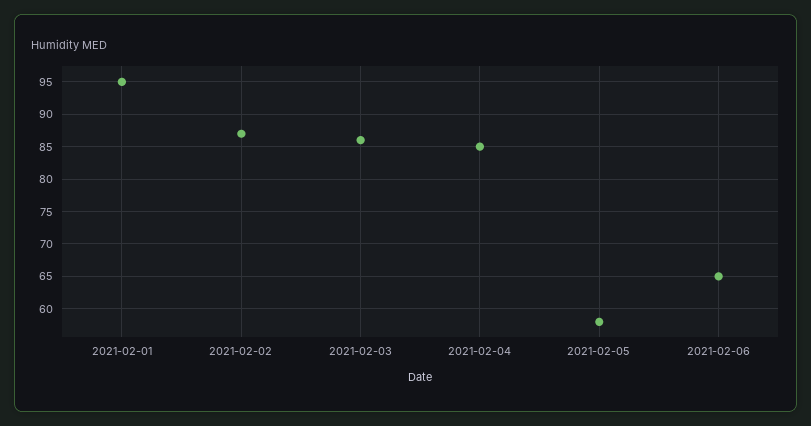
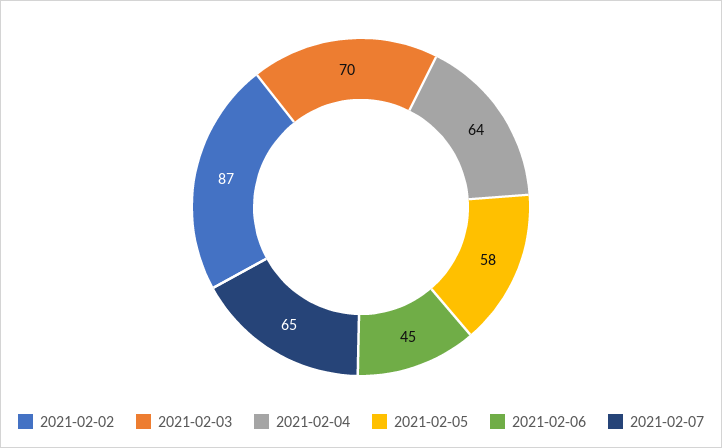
2021-02-01: 95 -> none
2021-02-03: 86 -> 70
2021-02-04: 85 -> 64
2021-02-06: 65 -> 45
2021-02-07: none -> 65

